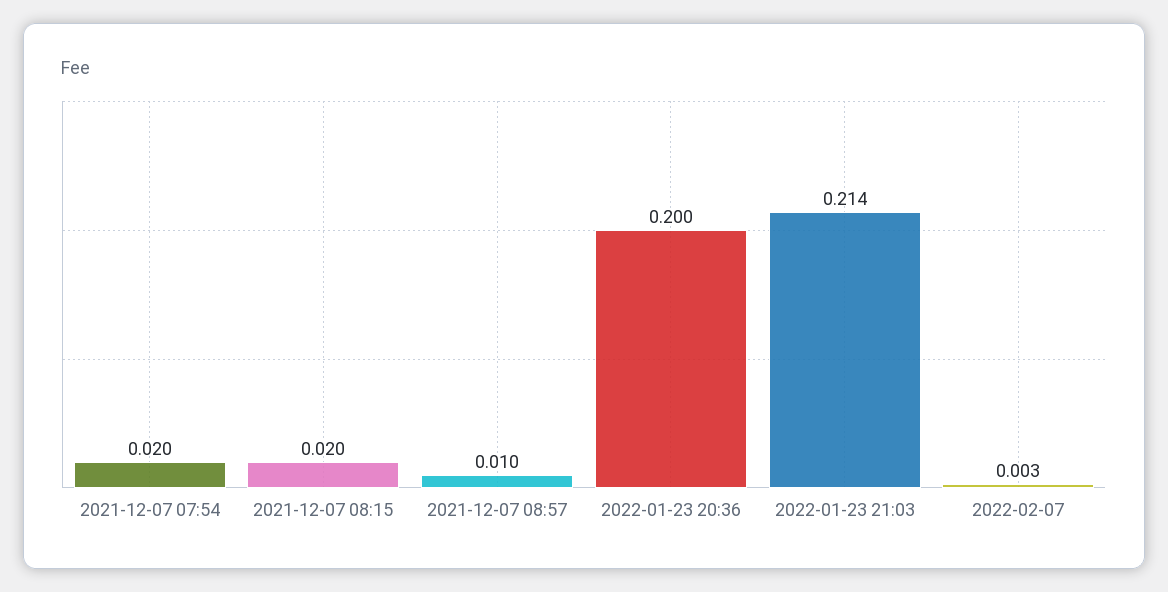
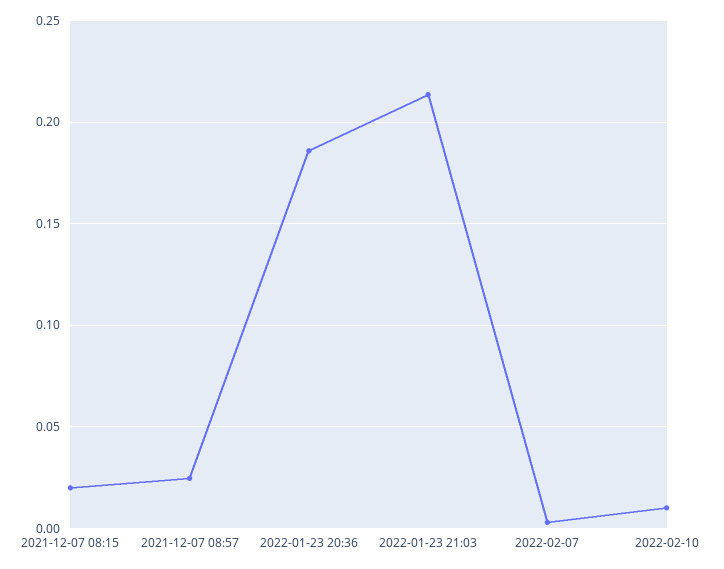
2021-12-07 07:54: 0.02 -> none
2021-12-07 08:57: 0.01 -> 0.025
2022-01-23 20:36: 0.2 -> 0.185
2022-02-10: none -> 0.01

